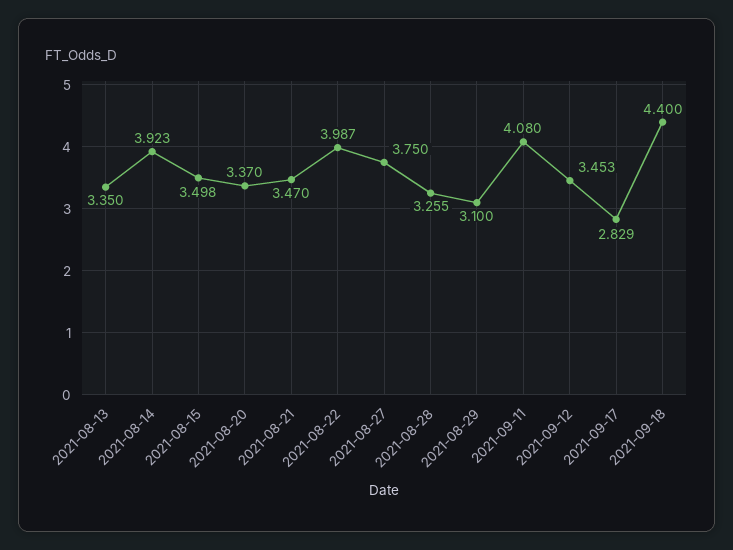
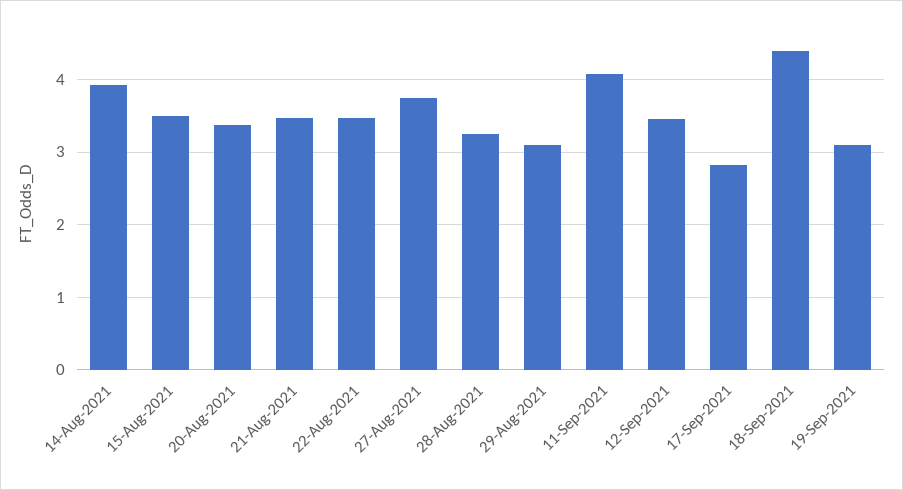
2021-08-13: 3.35 -> none
2021-08-22: 3.987 -> 3.5
19-Sep-2021: none -> 3.1

